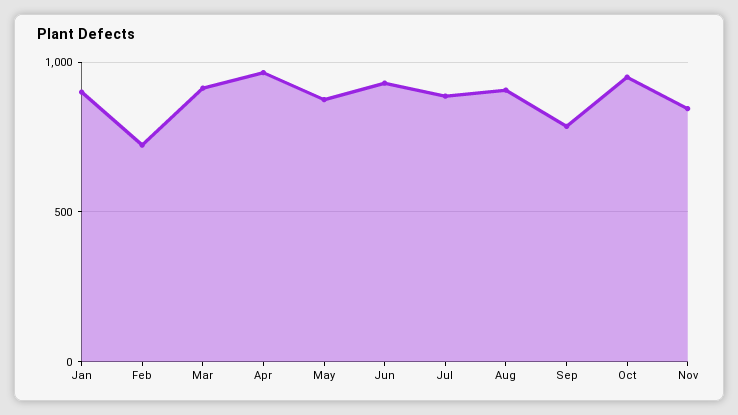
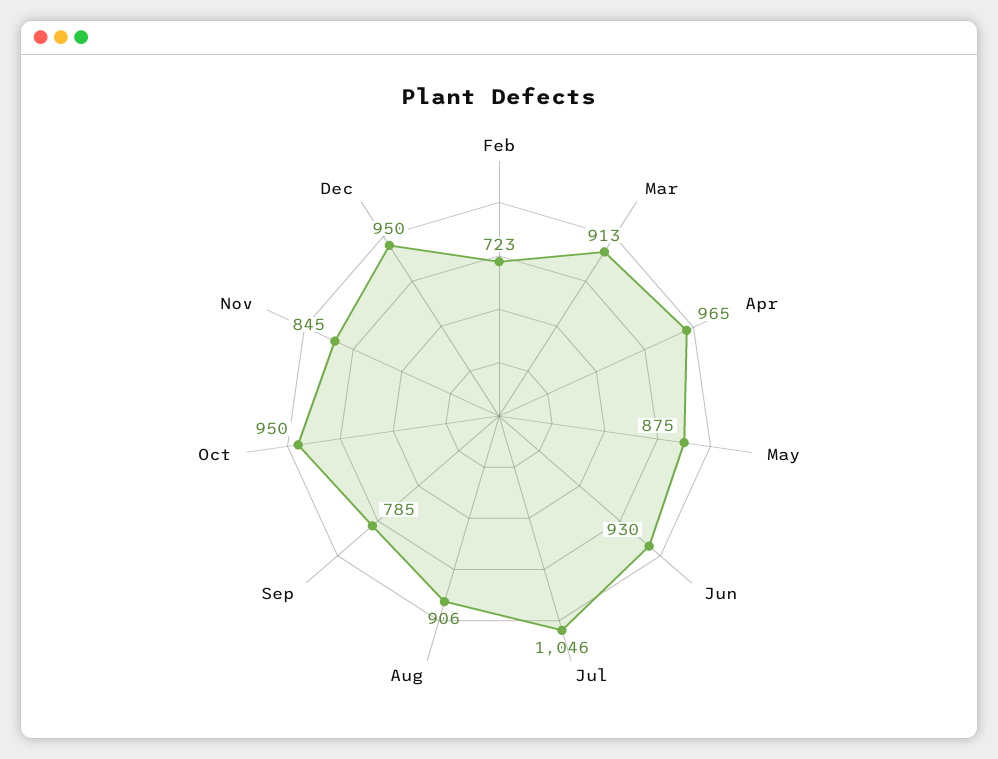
Jan: 900 -> none
Jul: 900 -> 1046
Dec: none -> 950

